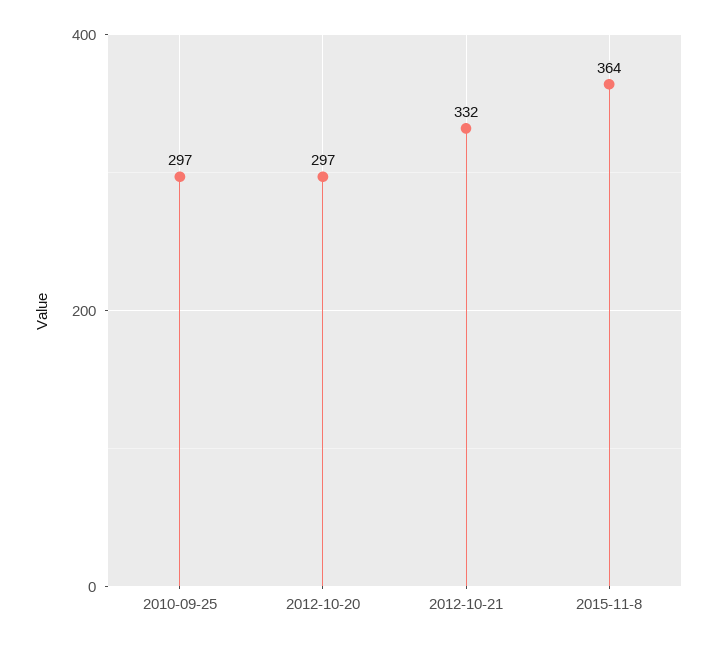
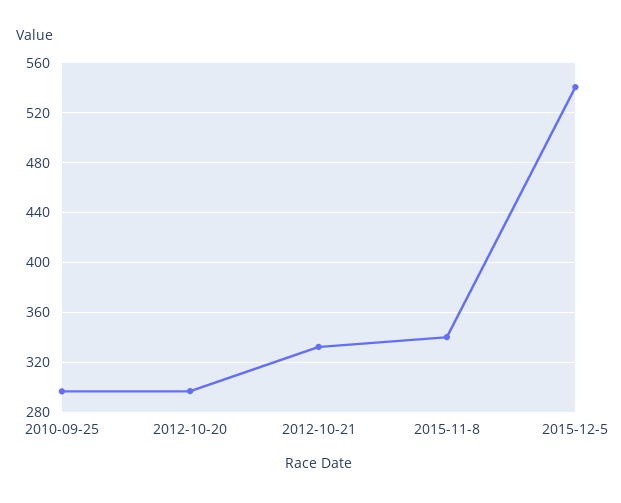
2015-11-8: 364 -> 340
2015-12-5: none -> 540

